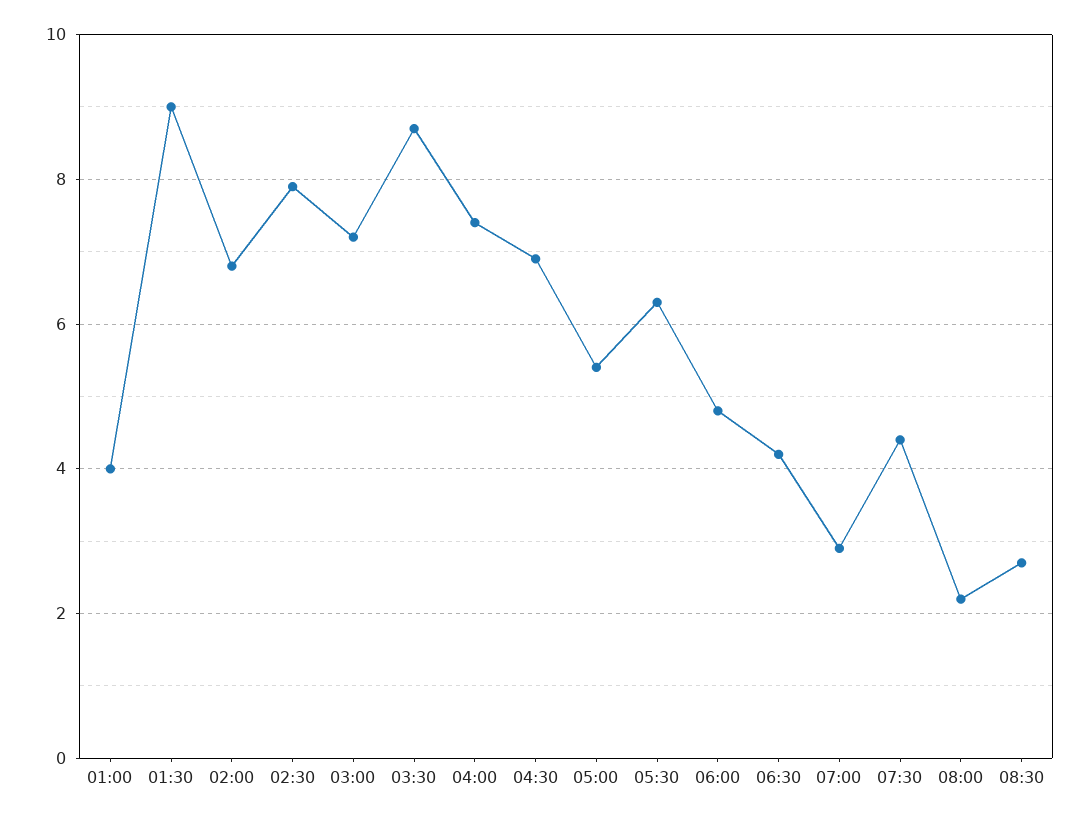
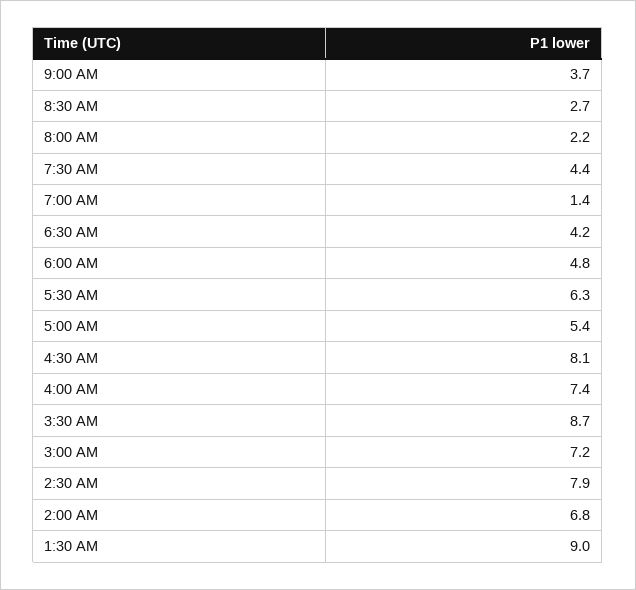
01:00: 4 -> none
04:30: 7 -> 8.1
07:00: 3 -> 1.4
9:00 AM: none -> 3.7

